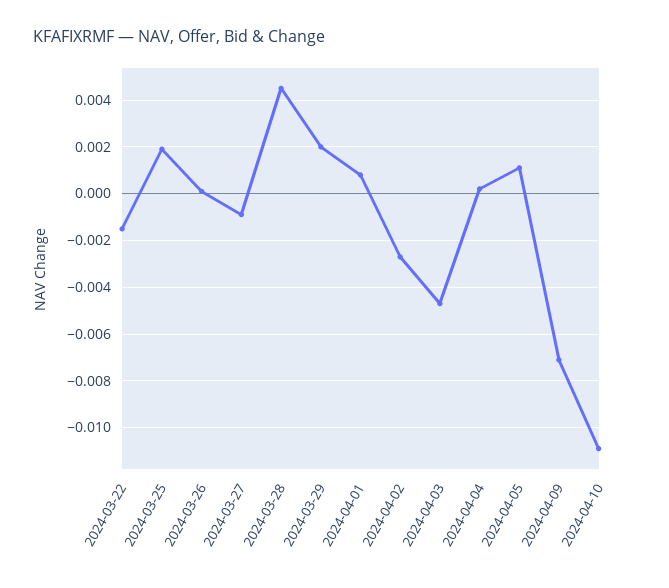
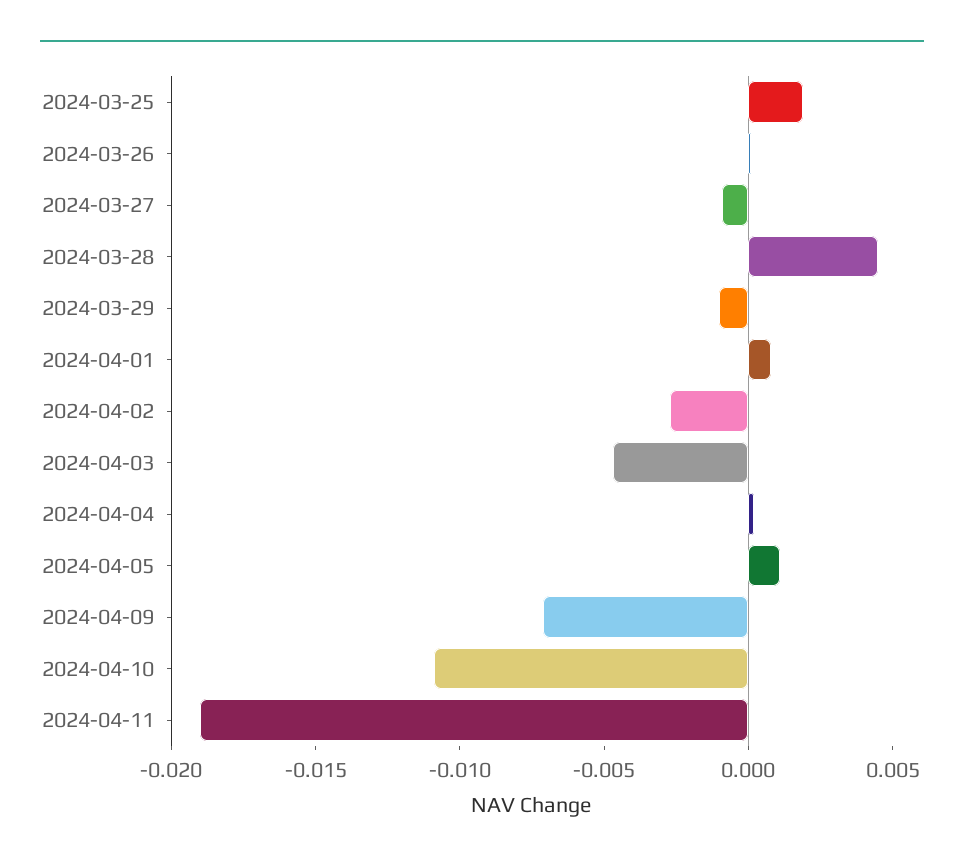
2024-03-22: -0.0015 -> none
2024-03-29: 0.002 -> -0.001
2024-04-11: none -> -0.019

